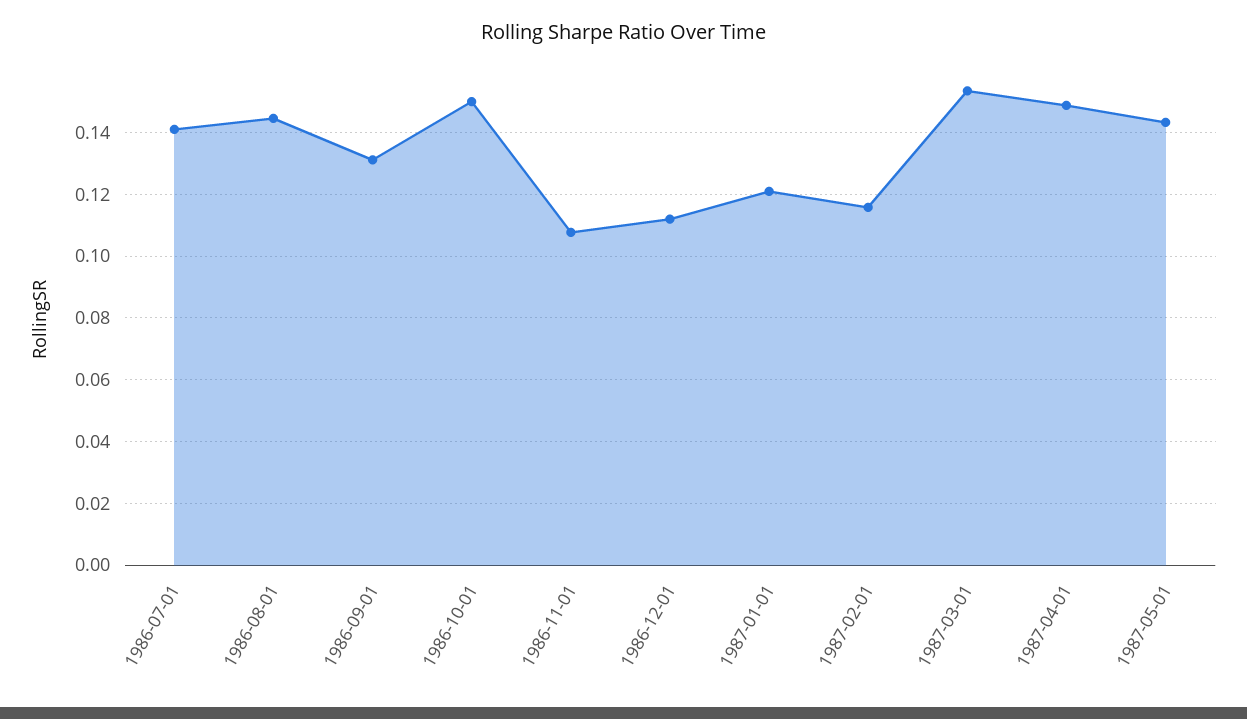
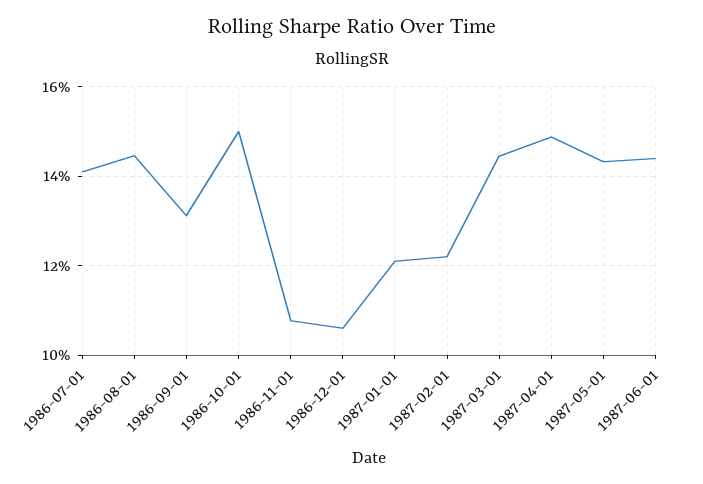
1986-12-01: 0.112 -> 0.106
1987-02-01: 0.116 -> 0.122
1987-03-01: 0.154 -> 0.144
1987-06-01: none -> 0.144

